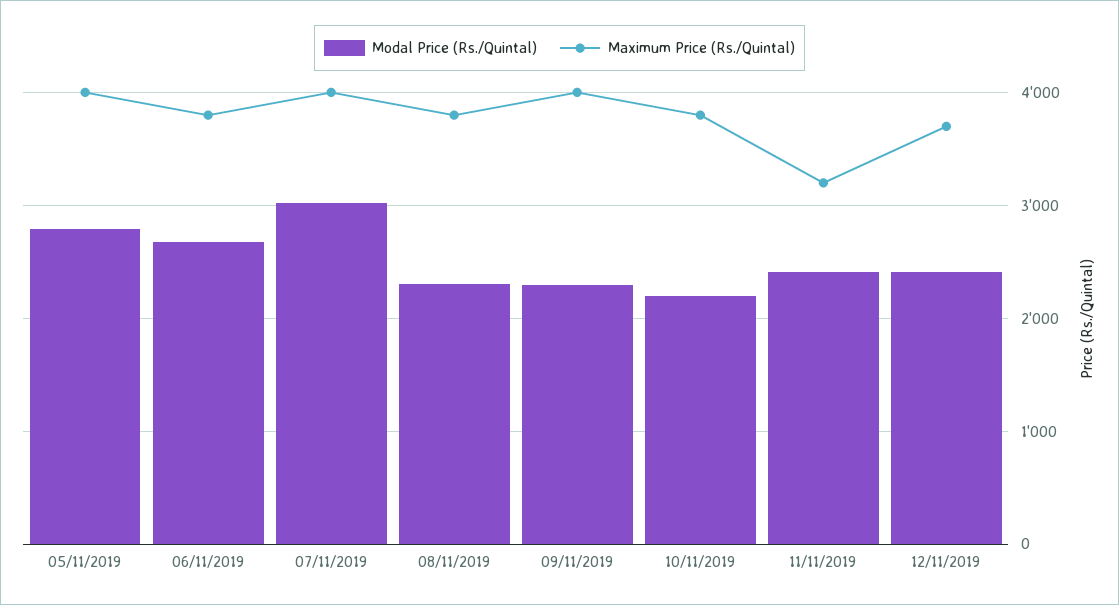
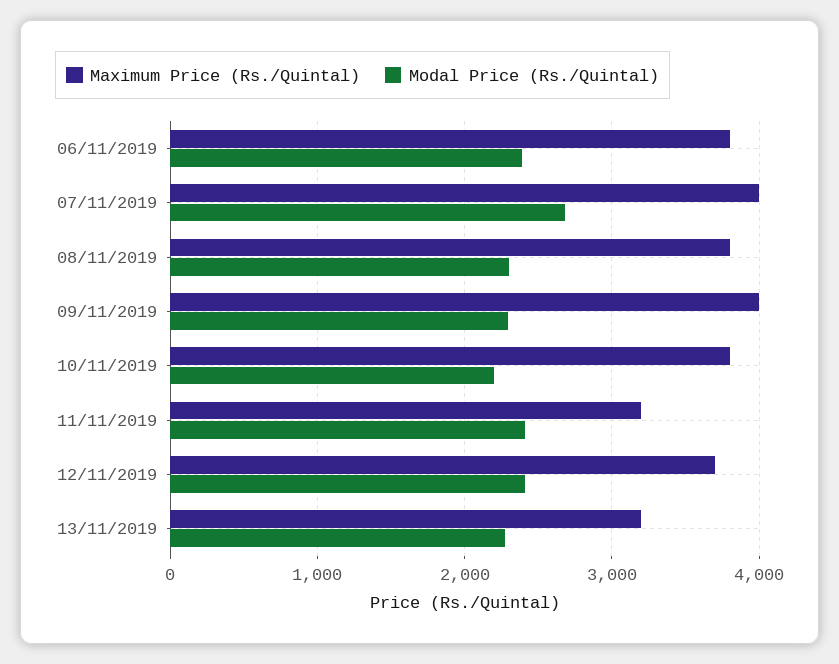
Modal Price (Rs./Quintal), 05/11/2019: 2800 -> none
Maximum Price (Rs./Quintal), 05/11/2019: 4000 -> none
Modal Price (Rs./Quintal), 06/11/2019: 2700 -> 2400
Modal Price (Rs./Quintal), 07/11/2019: 3000 -> 2700
Maximum Price (Rs./Quintal), 13/11/2019: none -> 3200
Modal Price (Rs./Quintal), 13/11/2019: none -> 2300

